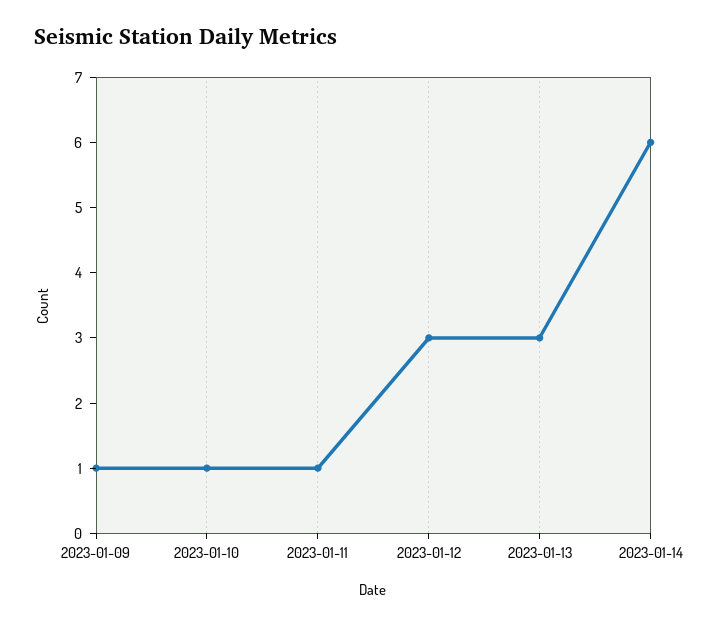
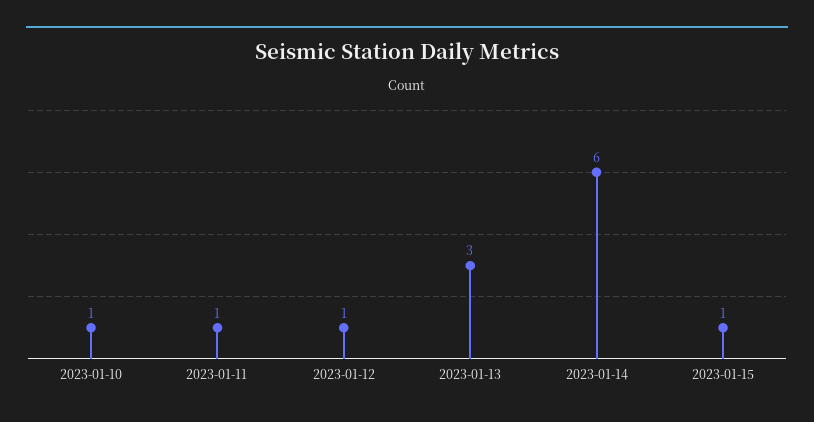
2023-01-09: 1 -> none
2023-01-12: 3 -> 1
2023-01-15: none -> 1

